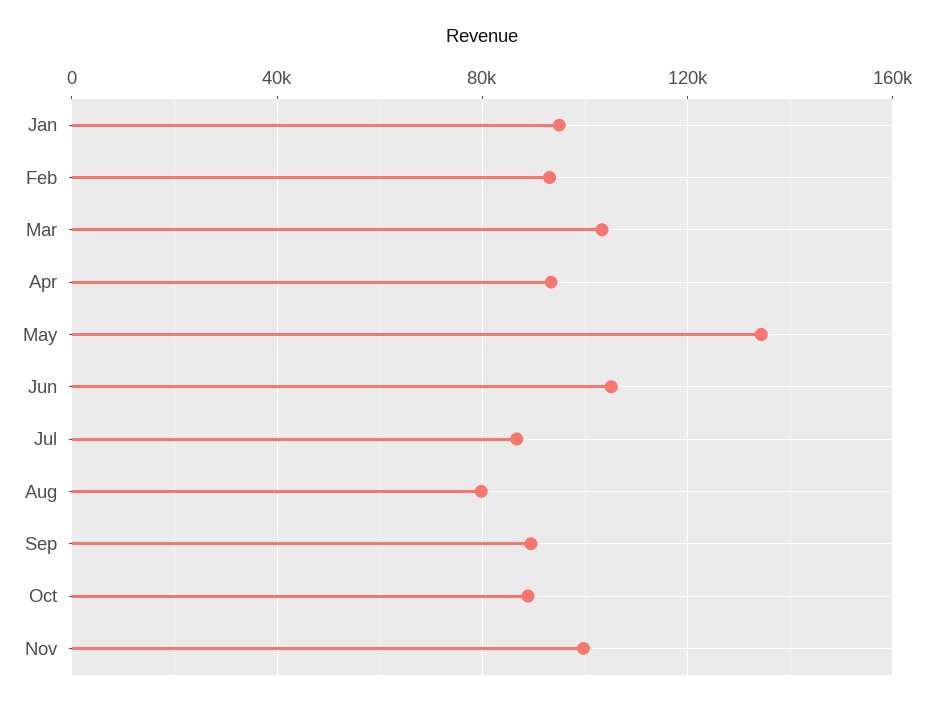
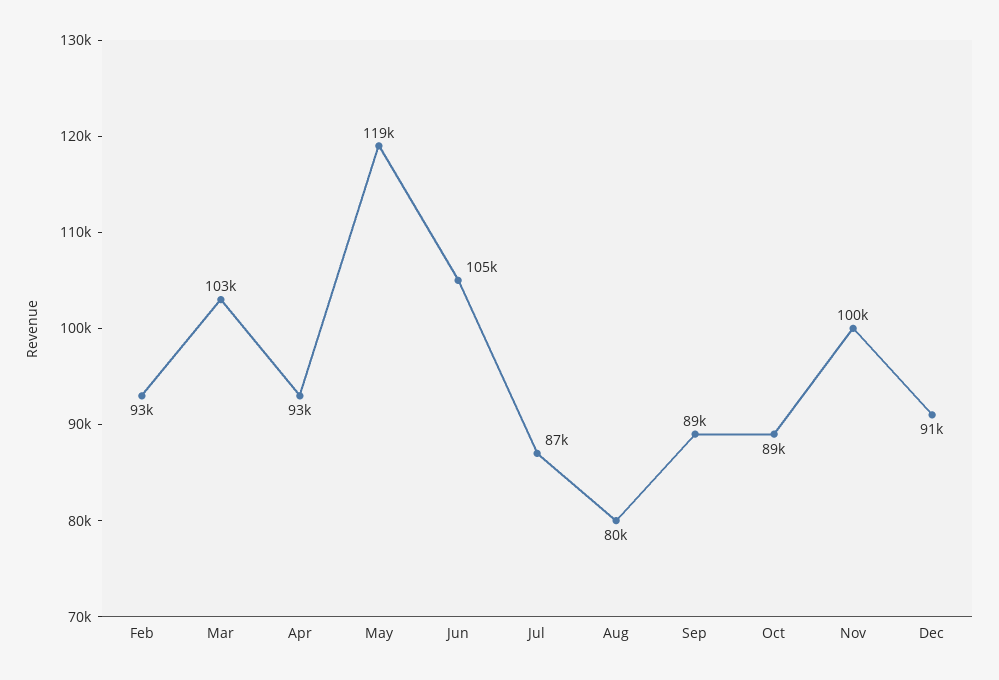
Jan: 95000 -> none
May: 135000 -> 119000
Dec: none -> 91000

